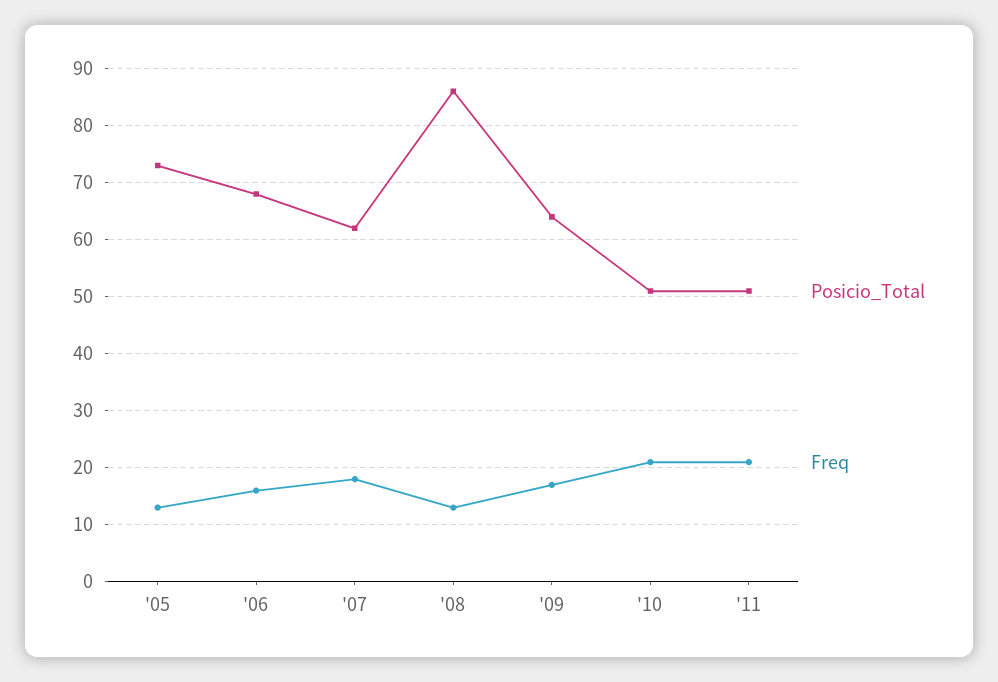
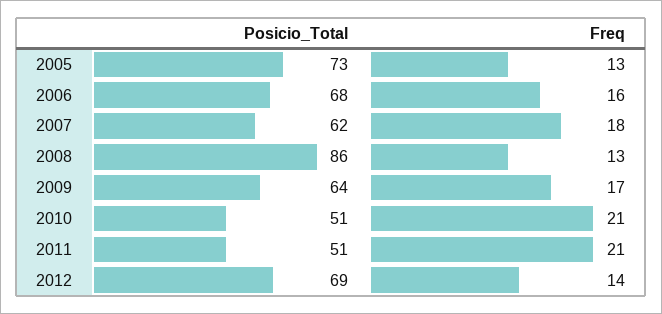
Posicio_Total, 2012: none -> 69
Freq, 2012: none -> 14

